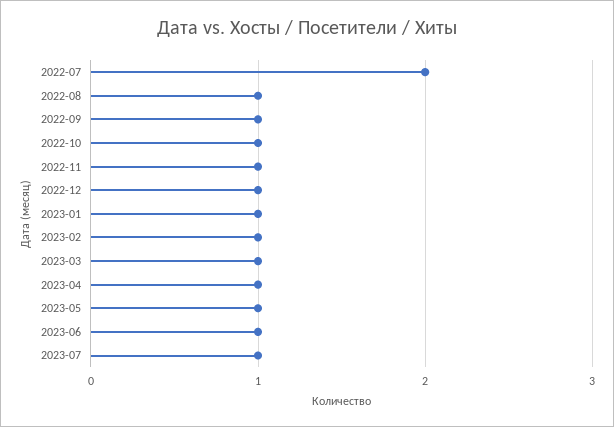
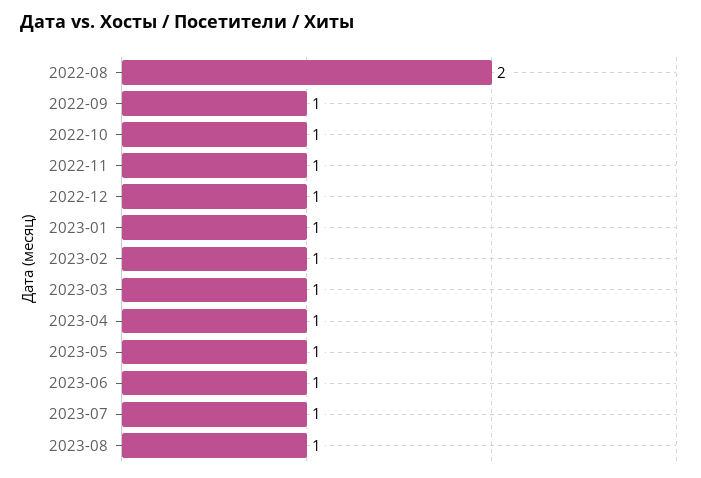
2022-07: 2 -> none
2022-08: 1 -> 2
2023-08: none -> 1

